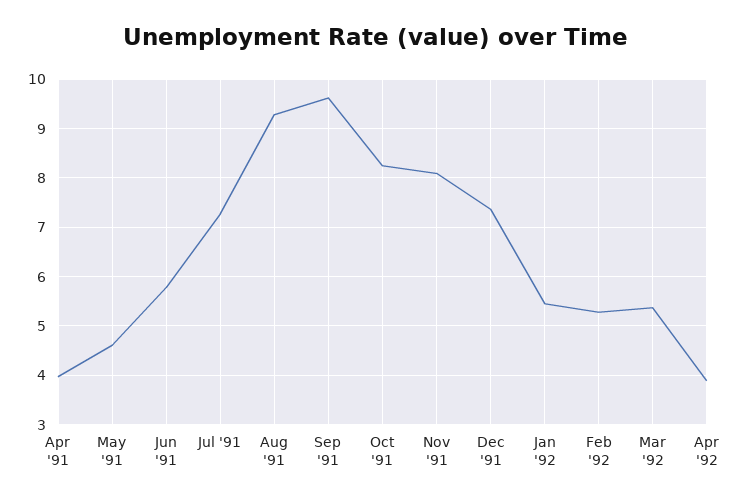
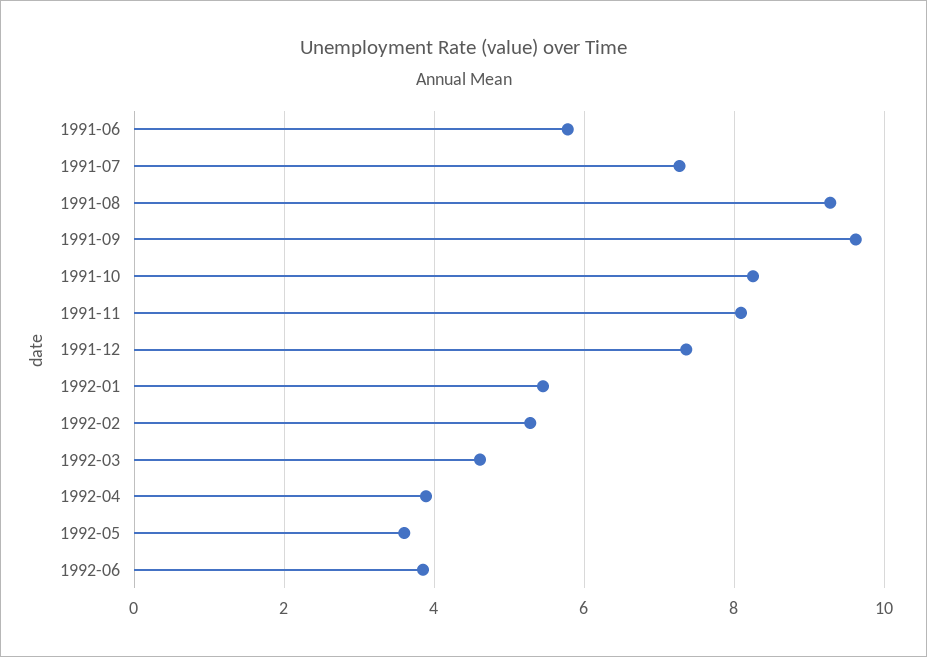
Apr '91: 4 -> none
May '91: 4.6 -> none
Mar '92: 5.4 -> 4.6
1992-05: none -> 3.6
1992-06: none -> 3.8

